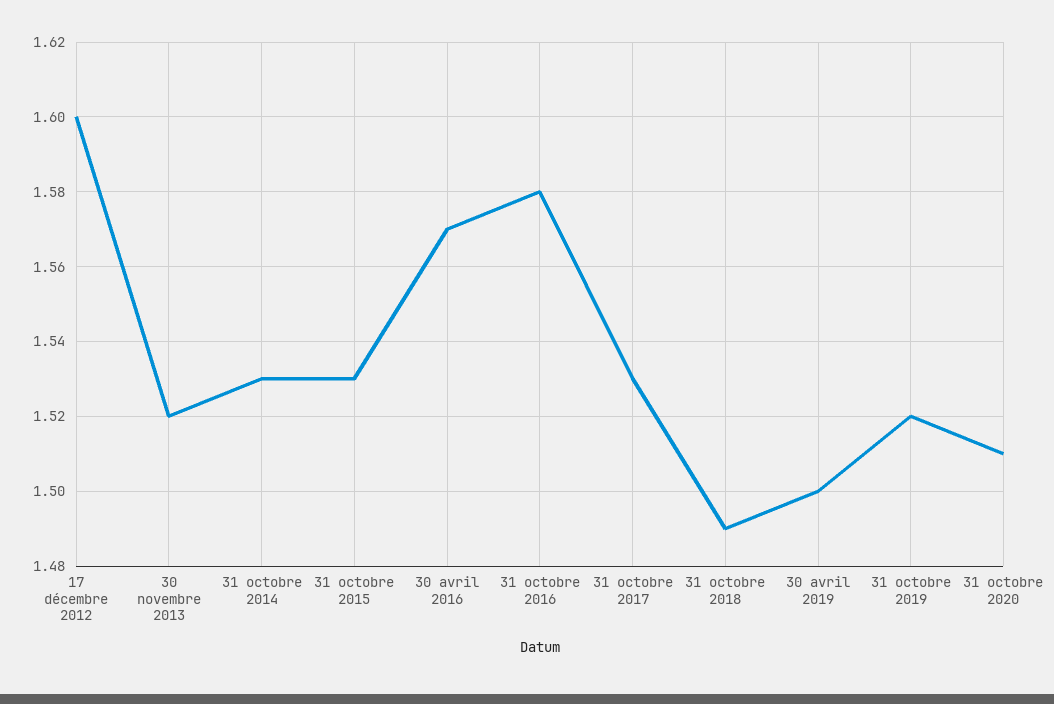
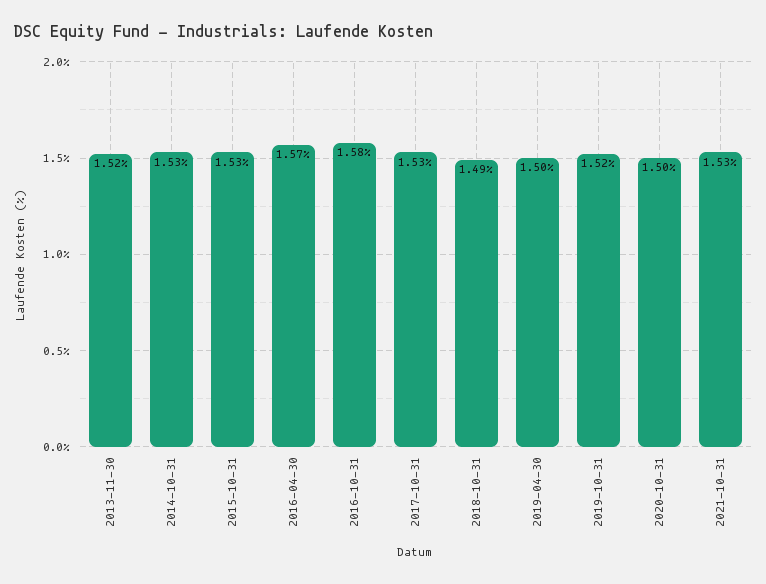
17 décembre 2012: 1.6 -> none
31 octobre 2020: 1.51 -> 1.5
2021-10-31: none -> 1.53

